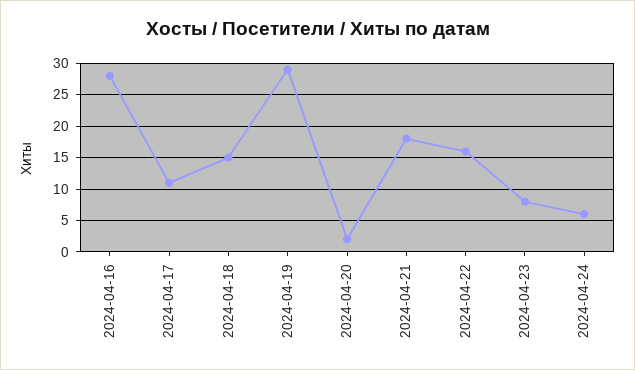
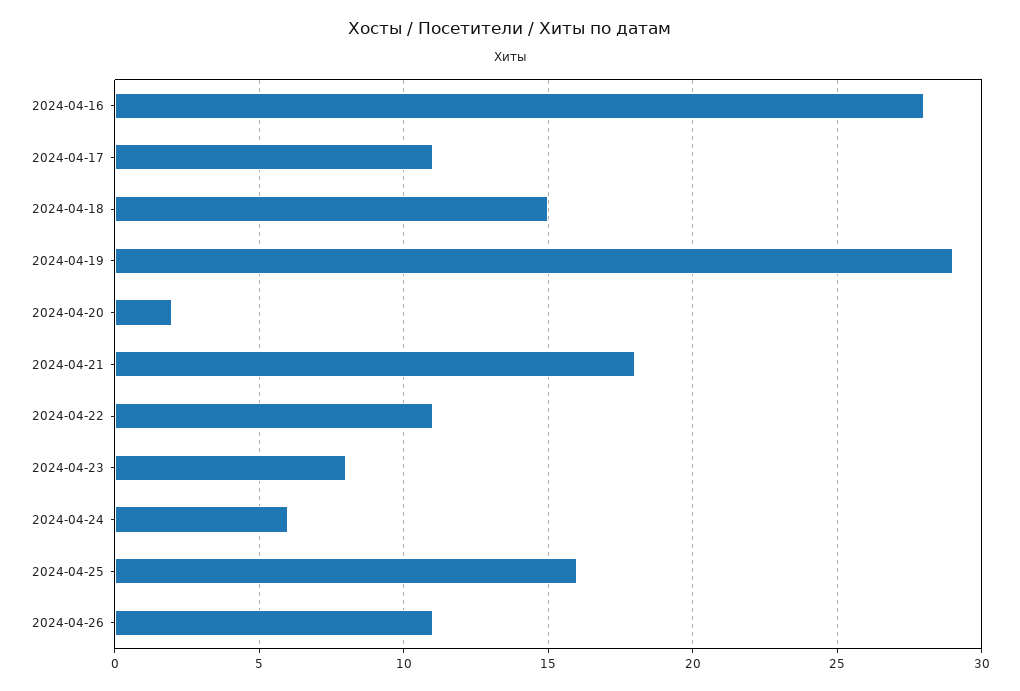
2024-04-22: 16 -> 11
2024-04-25: none -> 16
2024-04-26: none -> 11

